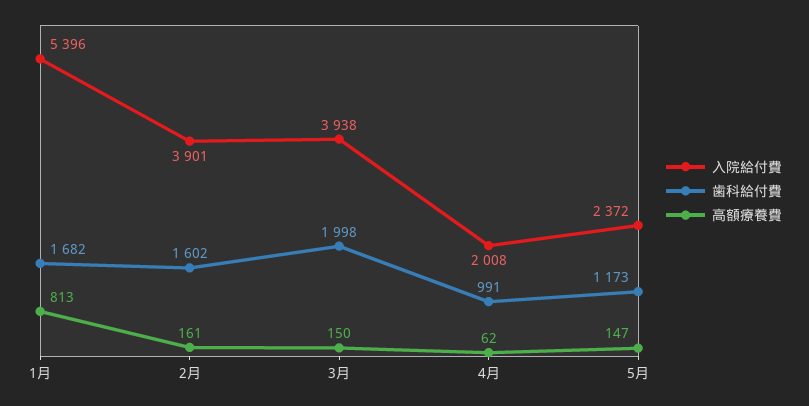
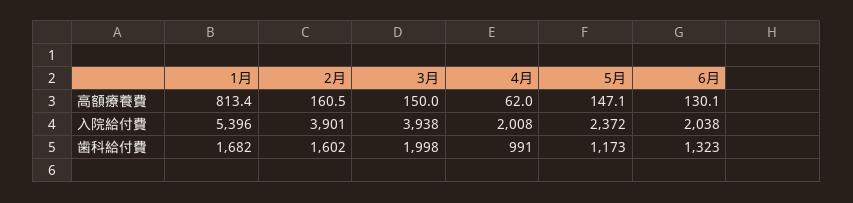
高額療養費, 6月: none -> 130.1
入院給付費, 6月: none -> 2038
歯科給付費, 6月: none -> 1323

